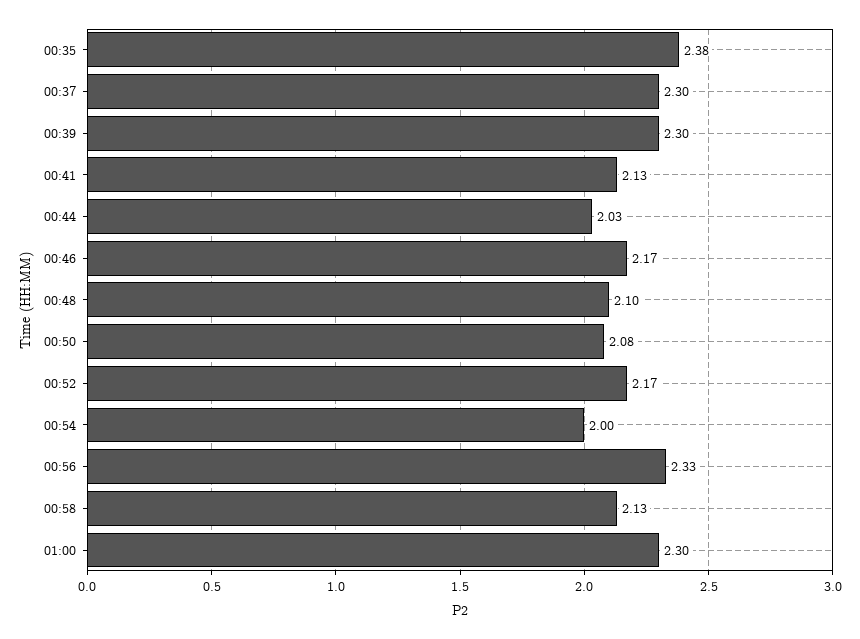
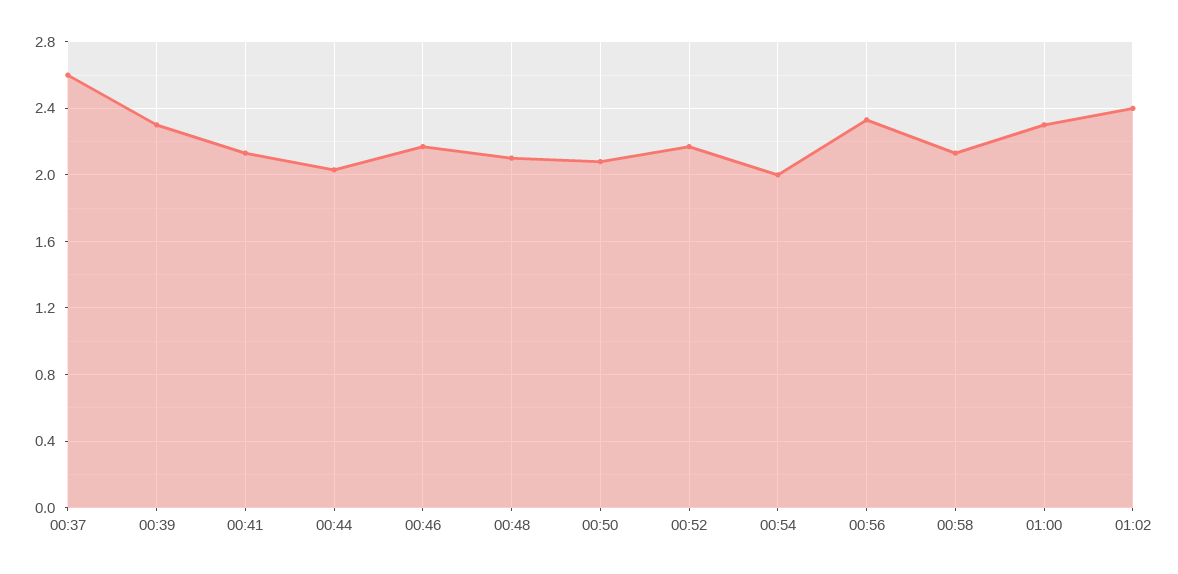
00:35: 2.38 -> none
00:37: 2.3 -> 2.6
01:02: none -> 2.4

